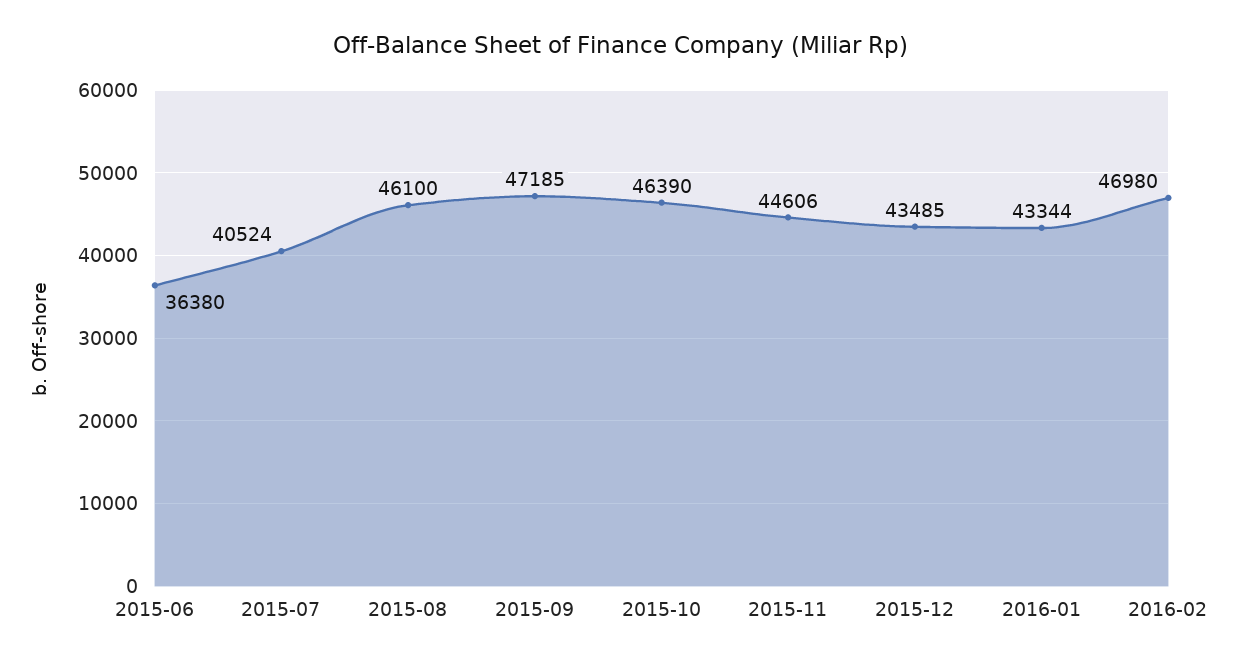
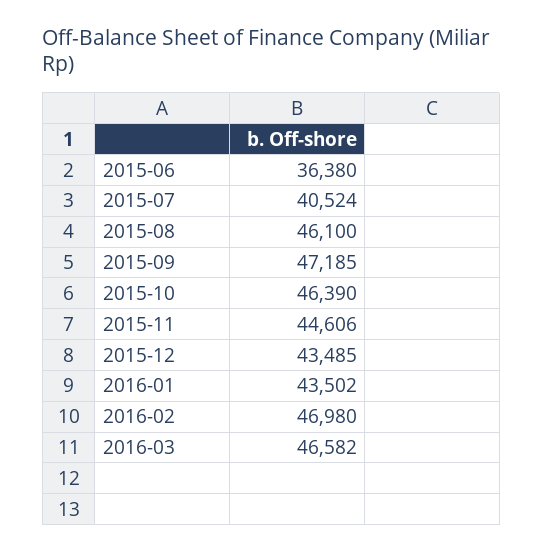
2016-01: 43344 -> 43502
2016-03: none -> 46582

